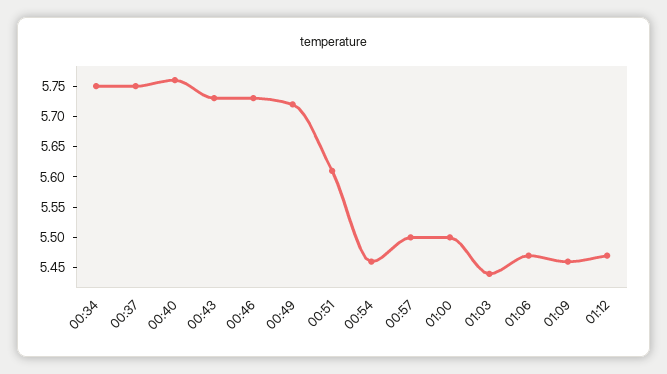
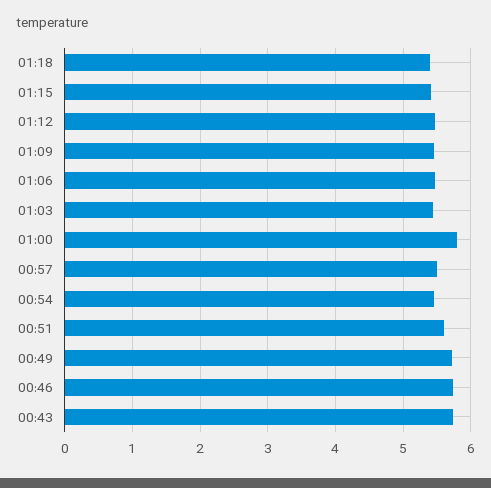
00:34: 5.75 -> none
00:37: 5.75 -> none
00:40: 5.75 -> none
01:00: 5.5 -> 5.8
01:18: none -> 5.4
01:15: none -> 5.4

